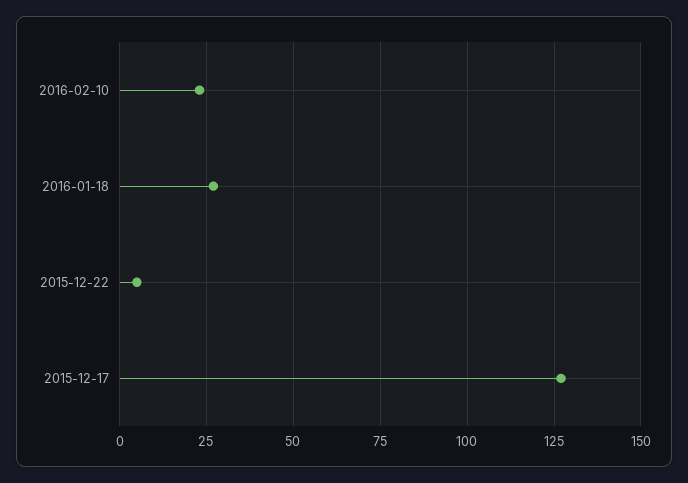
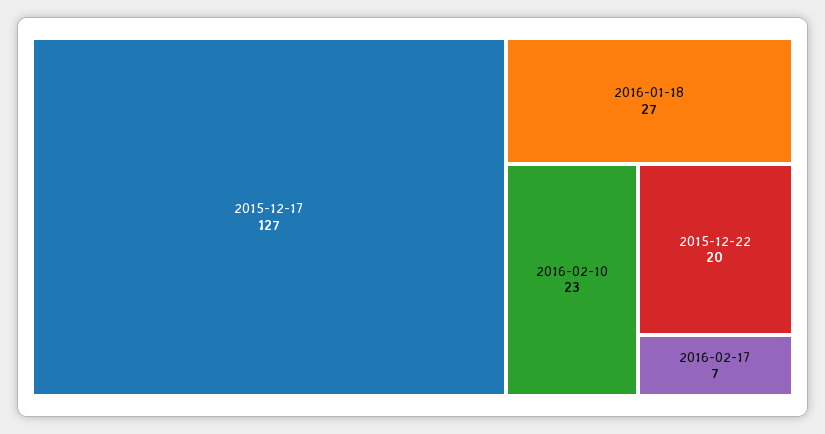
2015-12-22: 5 -> 20
2016-02-17: none -> 7

